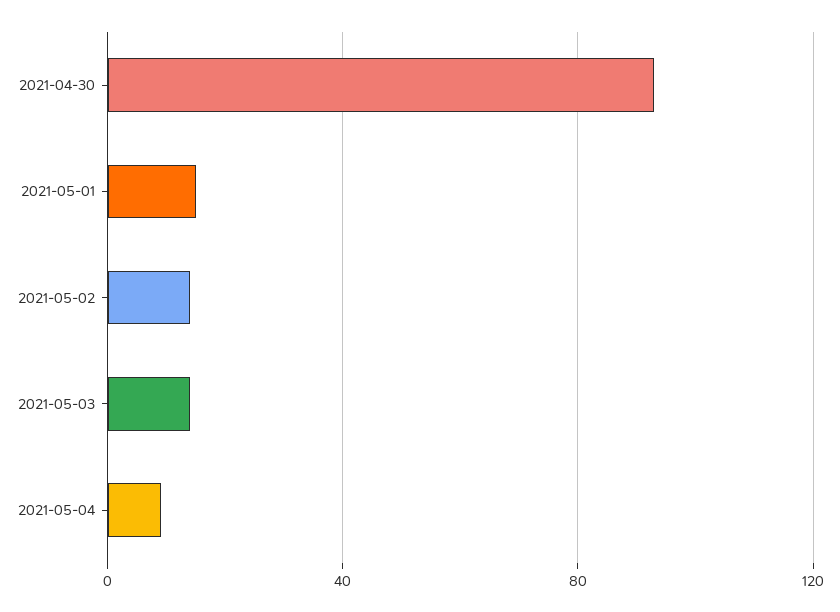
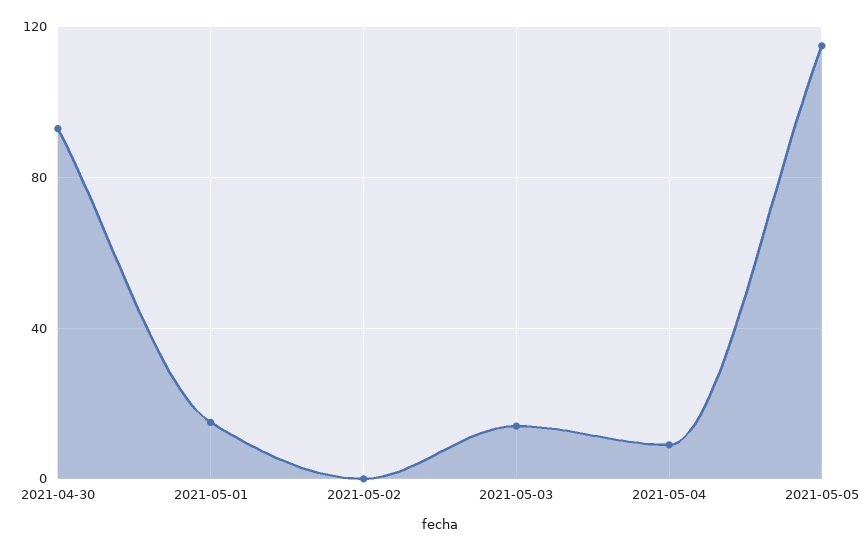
2021-05-02: 15 -> 0
2021-05-05: none -> 115

